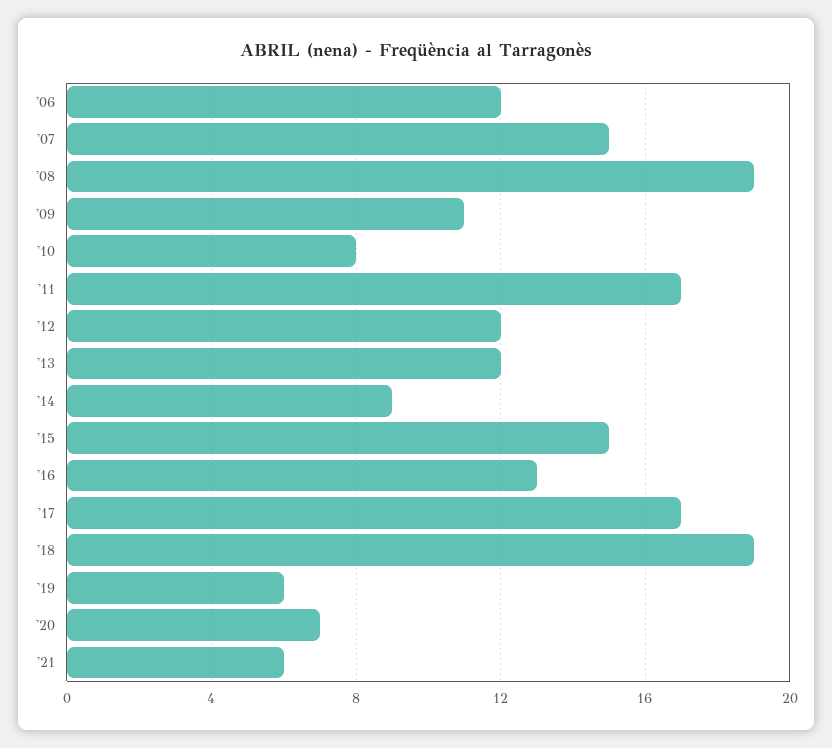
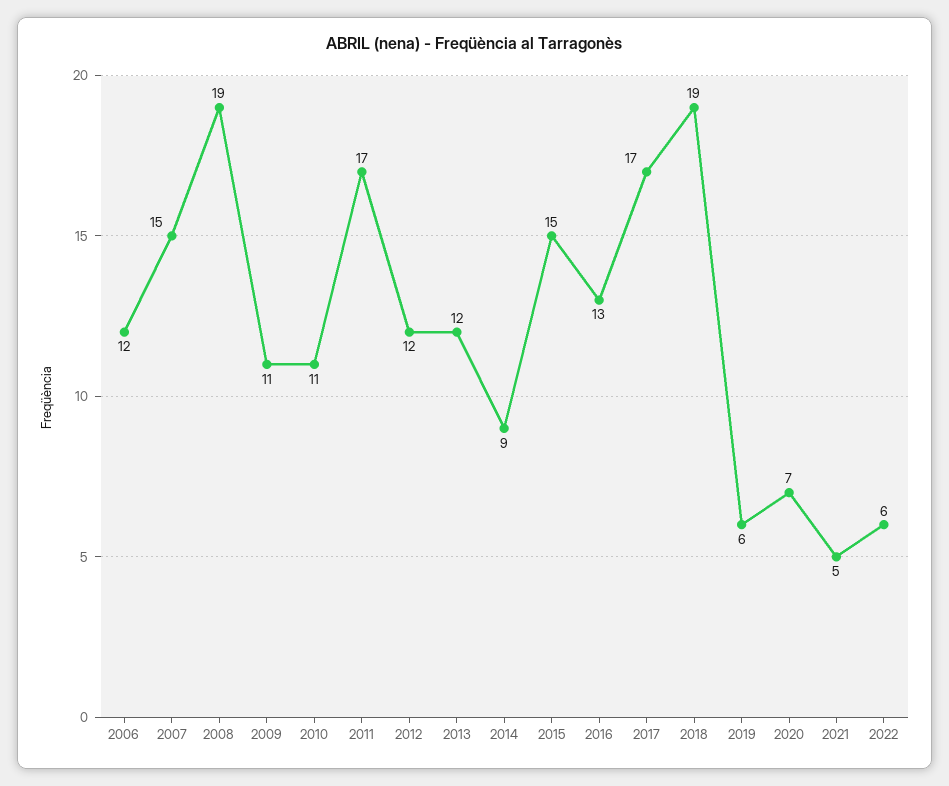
'10: 8 -> 11
'21: 6 -> 5
2022: none -> 6

